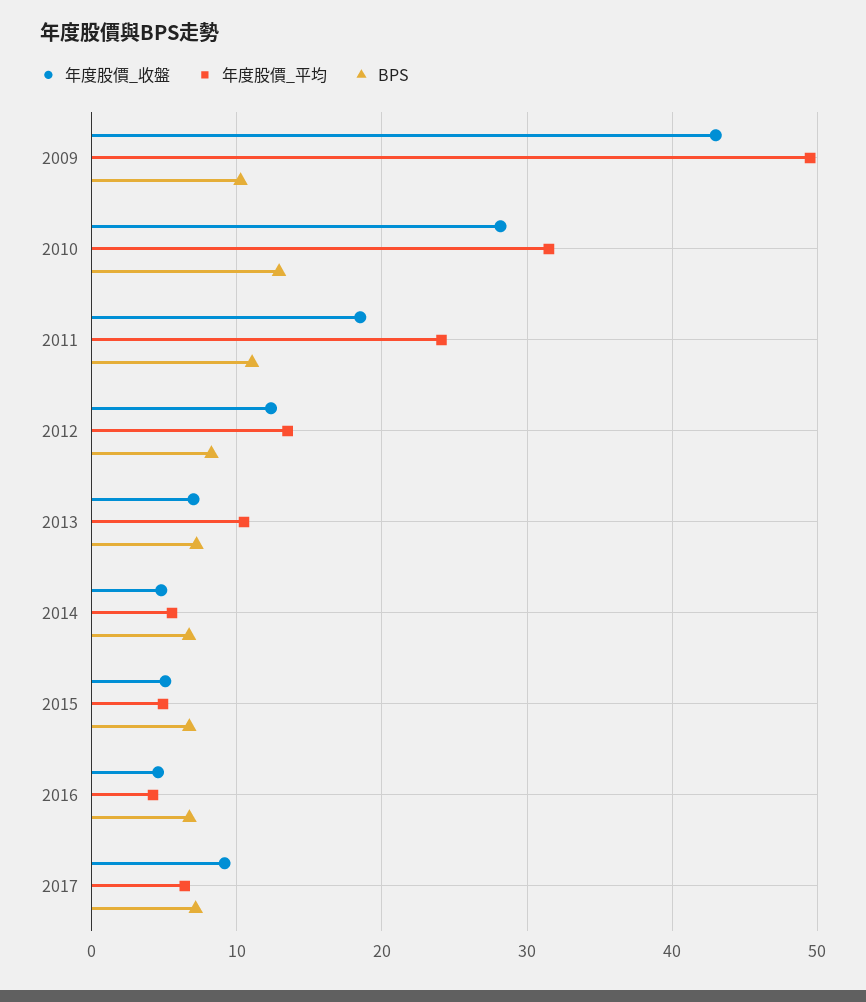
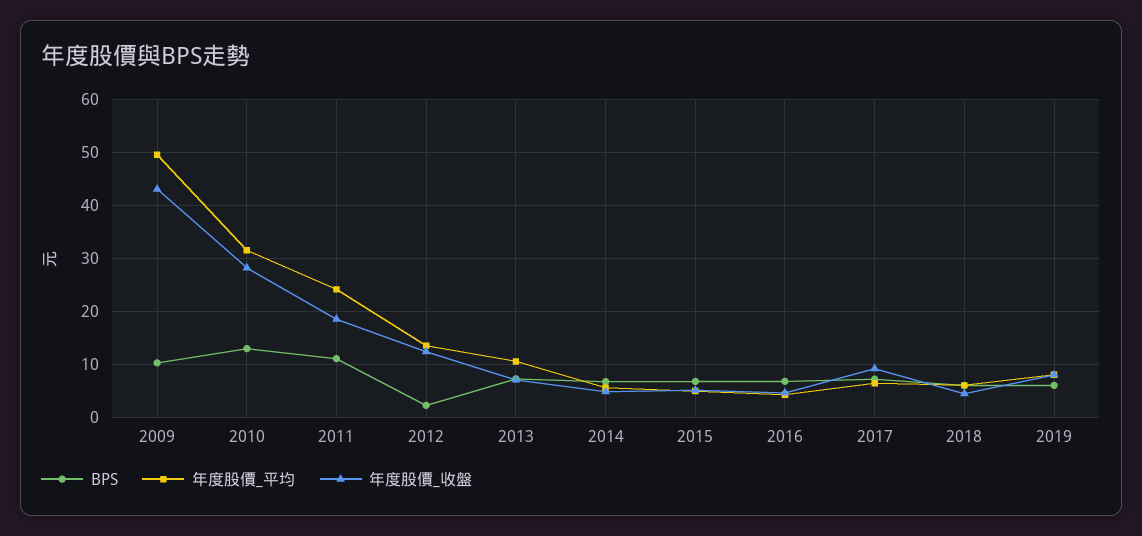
BPS, 2012: 8 -> 2
BPS, 2018: none -> 6
年度股價_平均, 2018: none -> 6
年度股價_收盤, 2018: none -> 4
BPS, 2019: none -> 6
年度股價_平均, 2019: none -> 8
年度股價_收盤, 2019: none -> 8

